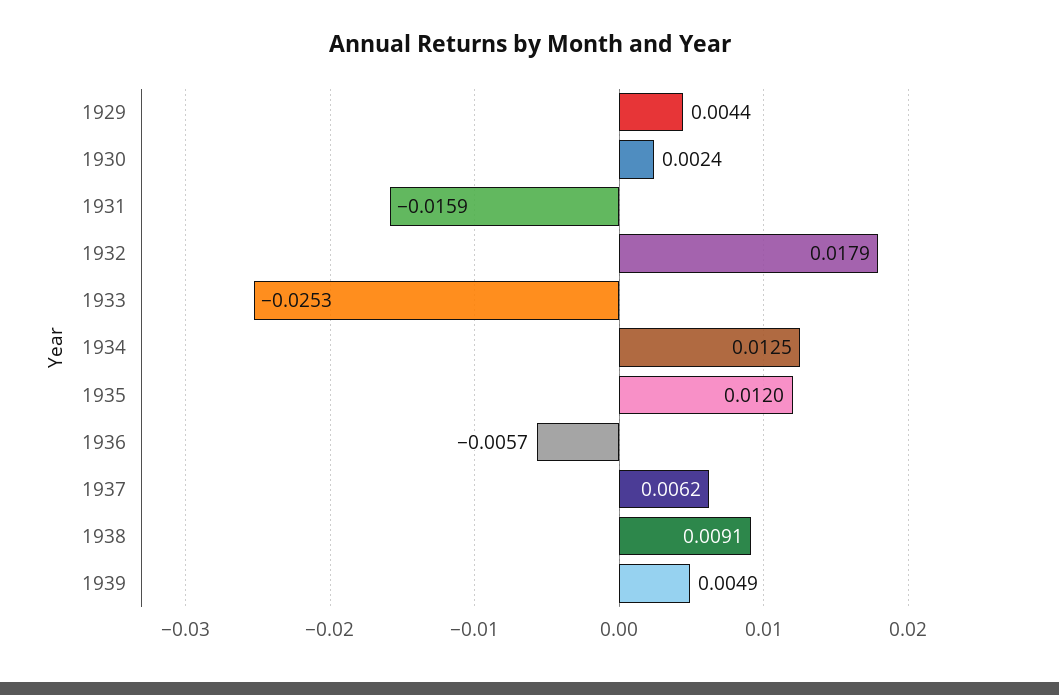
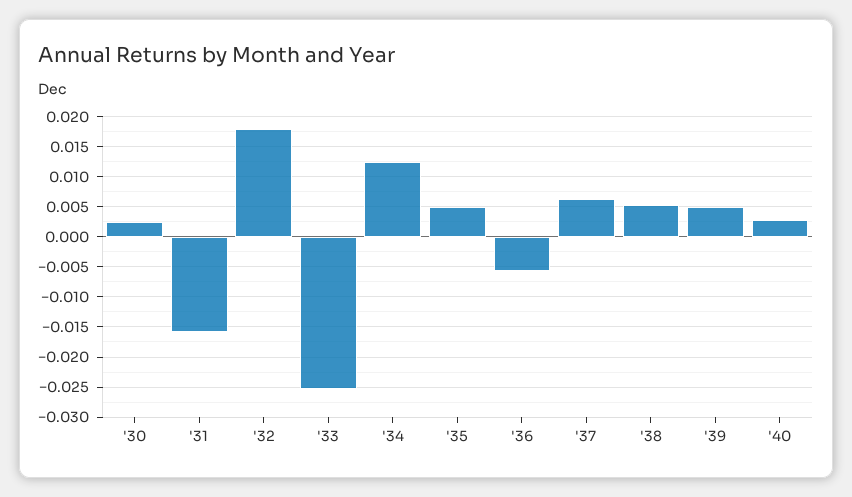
1929: 0.0044 -> none
1935: 0.012 -> 0.005
1938: 0.0091 -> 0.005
'40: none -> 0.003

